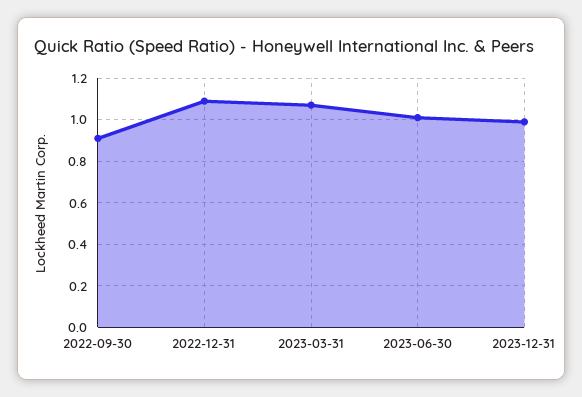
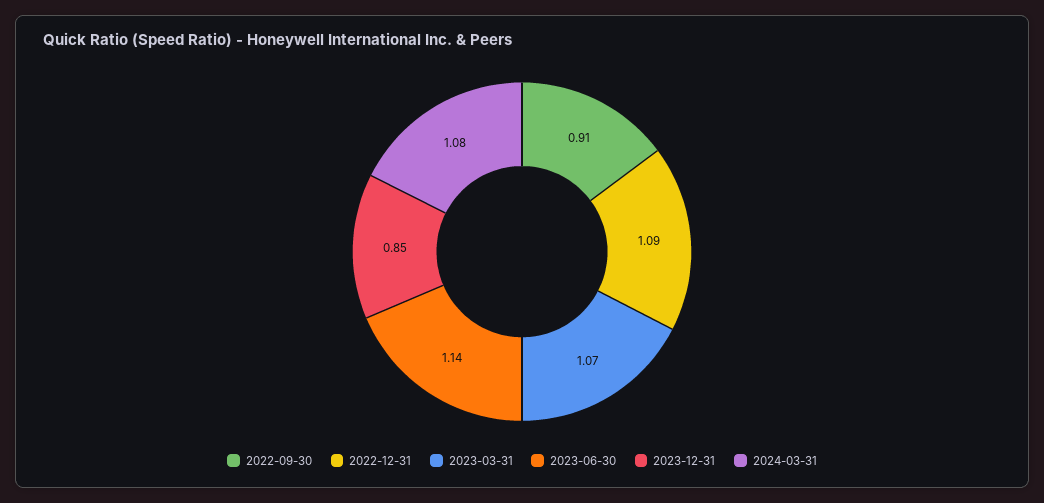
2023-06-30: 1 -> 1.14
2023-12-31: 1 -> 0.85
2024-03-31: none -> 1.08

